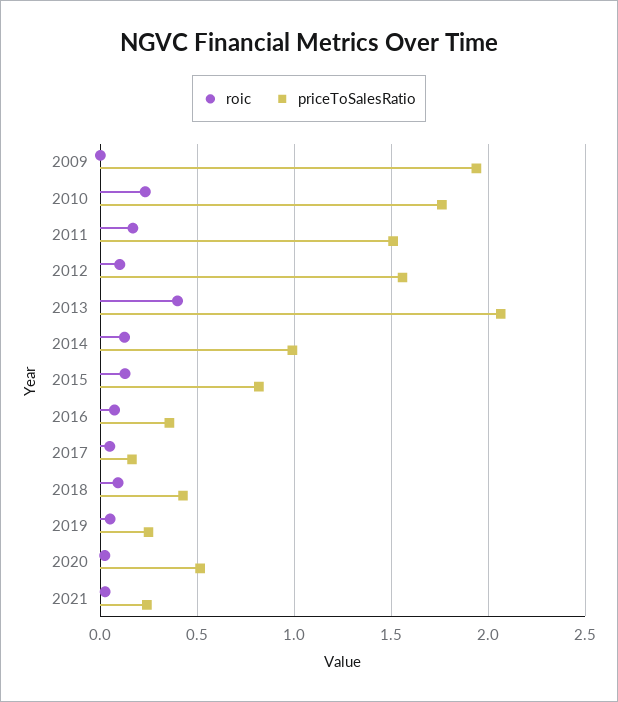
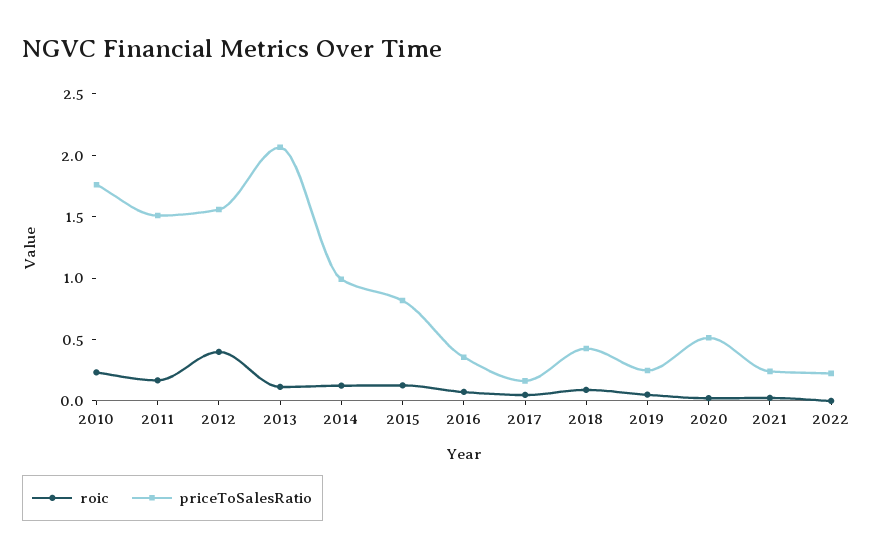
roic, 2009: 0 -> none
priceToSalesRatio, 2009: 1.95 -> none
roic, 2012: 0.1 -> 0.4
roic, 2013: 0.4 -> 0.1
roic, 2022: none -> 0
priceToSalesRatio, 2022: none -> 0.2

